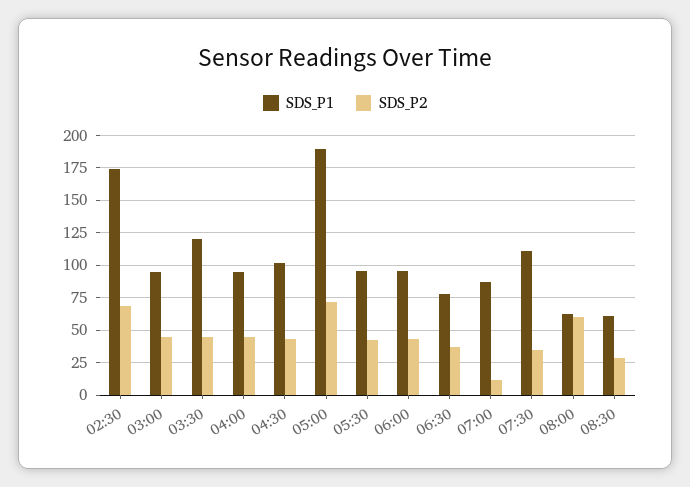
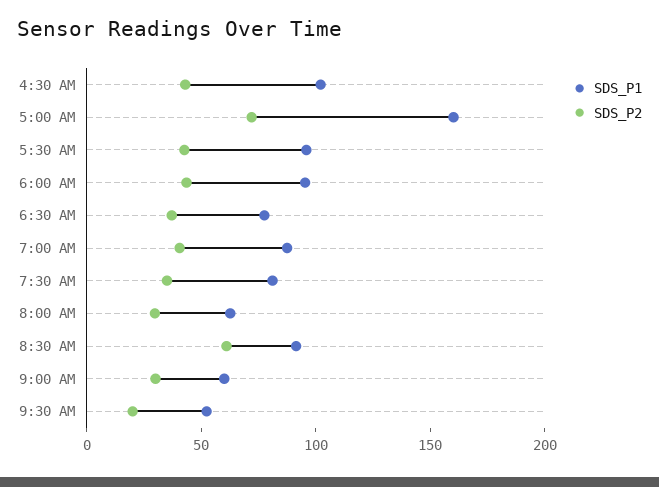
SDS_P1, 02:30: 175 -> none
SDS_P2, 02:30: 70 -> none
SDS_P1, 03:00: 95 -> none
SDS_P2, 03:00: 45 -> none
SDS_P1, 03:30: 120 -> none
SDS_P2, 03:30: 45 -> none
SDS_P1, 04:00: 95 -> none
SDS_P2, 04:00: 45 -> none
SDS_P1, 05:00: 190 -> 160
SDS_P2, 07:00: 10 -> 40
SDS_P1, 07:30: 110 -> 80
SDS_P2, 08:00: 60 -> 30
SDS_P1, 08:30: 60 -> 90
SDS_P2, 08:30: 30 -> 60
SDS_P1, 9:00 AM: none -> 60
SDS_P2, 9:00 AM: none -> 30
SDS_P1, 9:30 AM: none -> 50
SDS_P2, 9:30 AM: none -> 20

